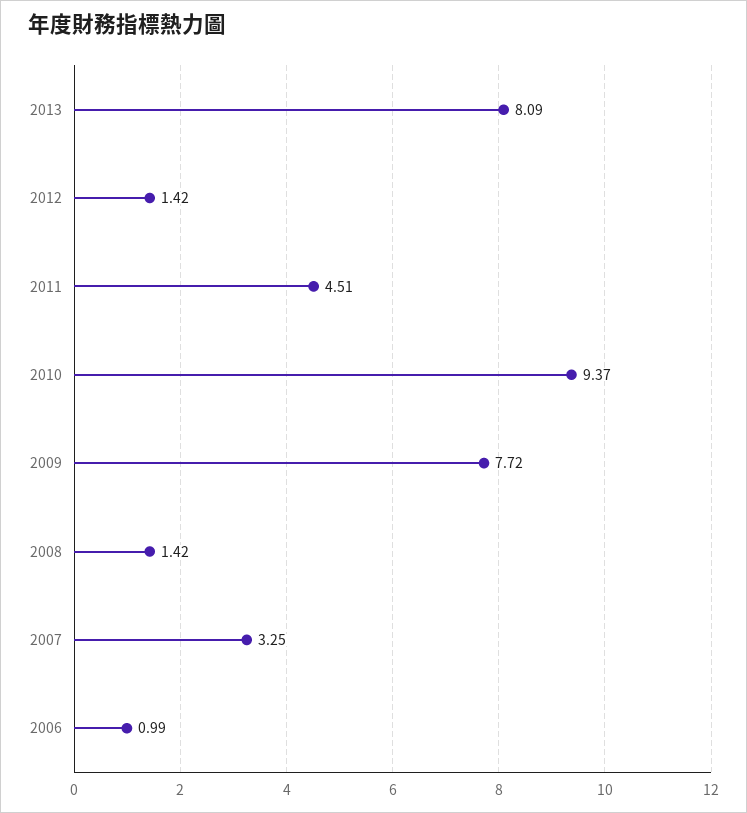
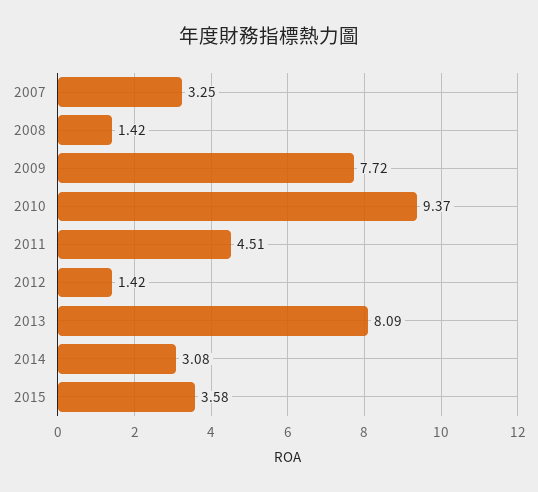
2006: 0.99 -> none
2014: none -> 3.08
2015: none -> 3.58

